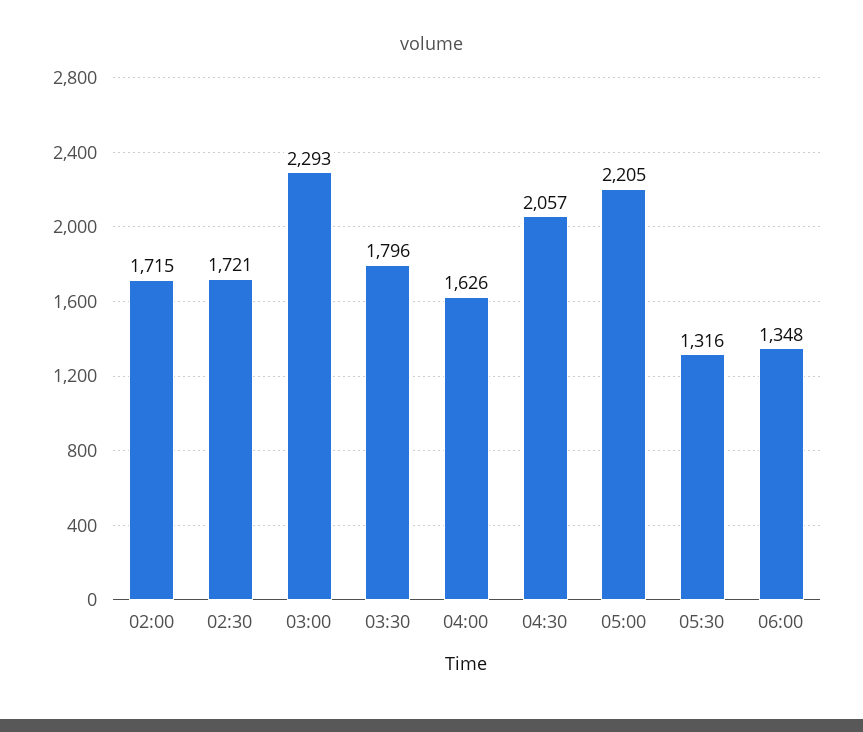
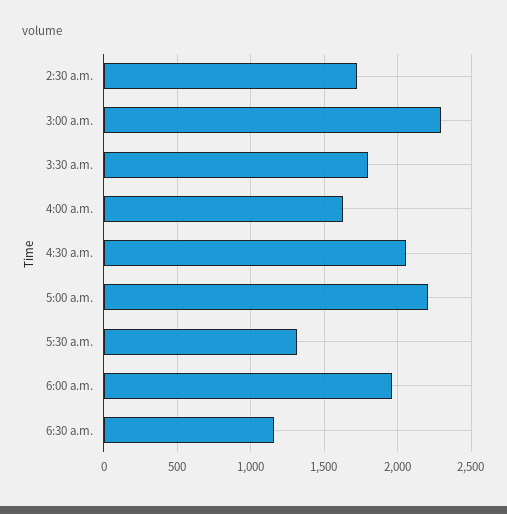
02:00: 1715 -> none
06:00: 1348 -> 1950
6:30 a.m.: none -> 1150

